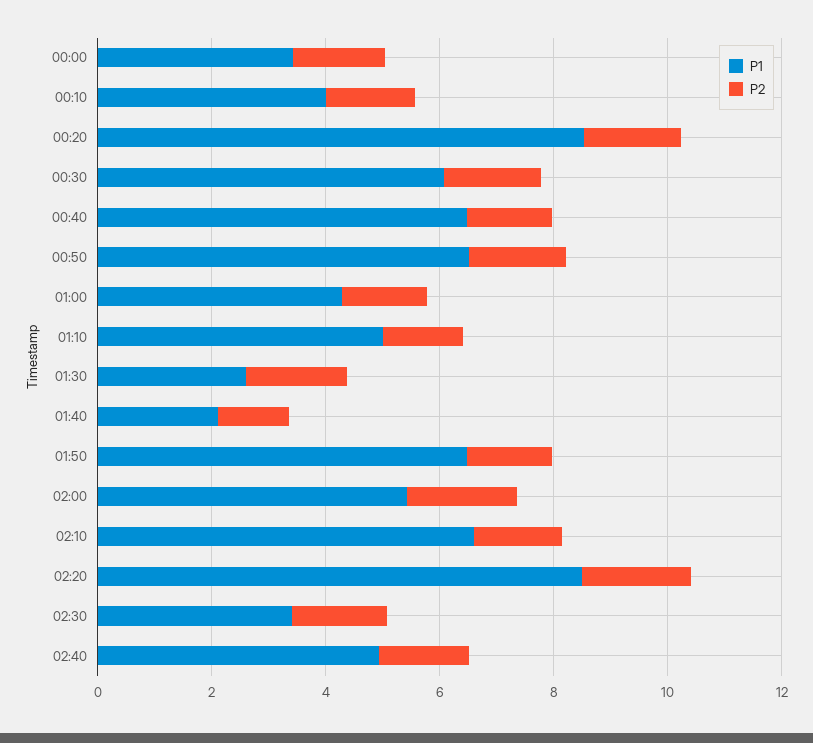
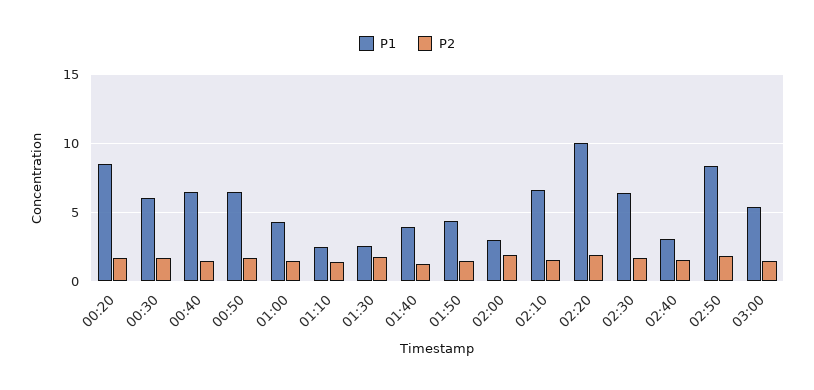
P1, 00:00: 3.5 -> none
P2, 00:00: 1.5 -> none
P1, 00:10: 4 -> none
P2, 00:10: 1.5 -> none
P1, 01:10: 5 -> 2.5
P1, 01:40: 2 -> 4
P1, 01:50: 6.5 -> 4.5
P1, 02:00: 5.5 -> 3
P1, 02:20: 8.5 -> 10
P1, 02:30: 3.5 -> 6.5
P1, 02:40: 5 -> 3
P1, 02:50: none -> 8.5
P2, 02:50: none -> 2
P1, 03:00: none -> 5.5
P2, 03:00: none -> 1.5

